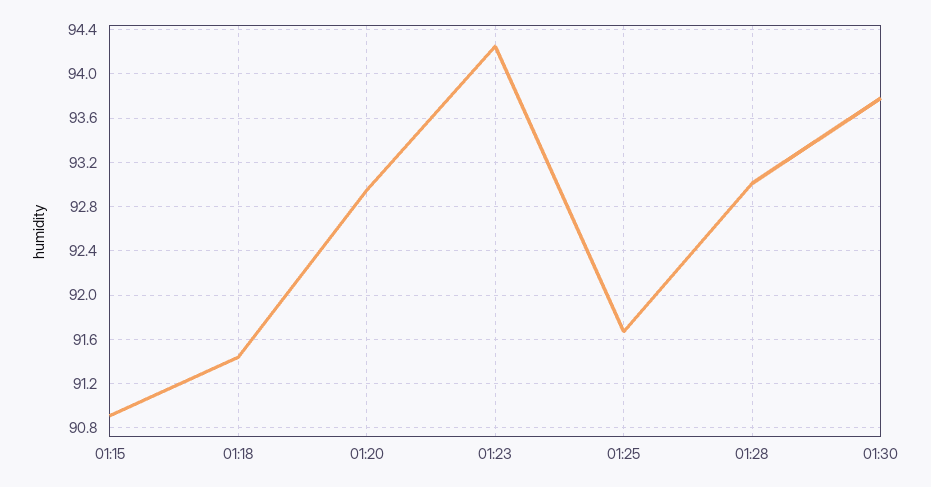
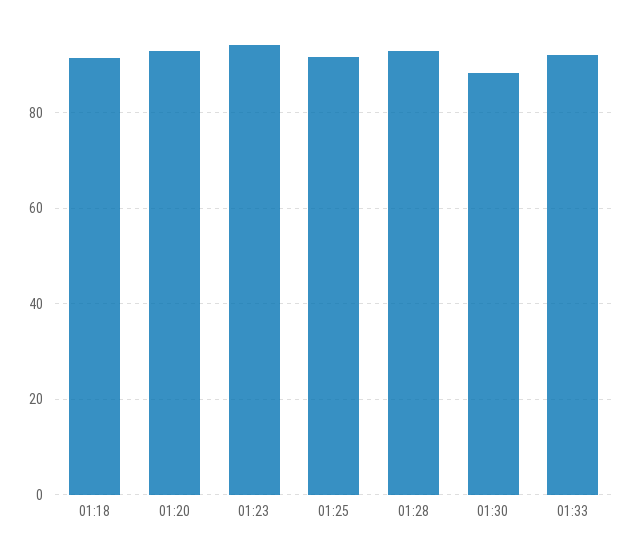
01:15: 90.9 -> none
01:30: 93.8 -> 88
01:33: none -> 92

